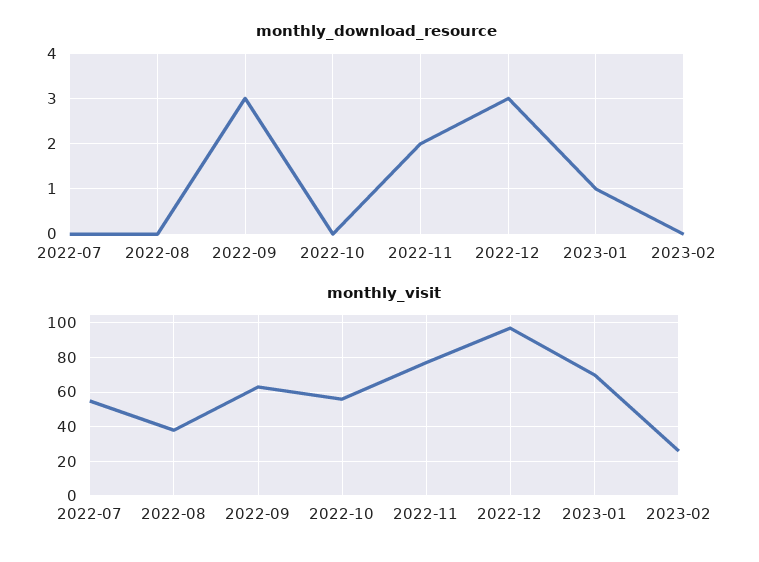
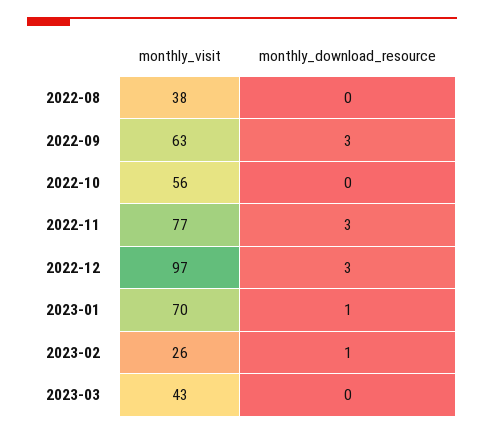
monthly_download_resource, 2022-07: 0 -> none
monthly_download_resource, 2022-11: 2 -> 3
monthly_download_resource, 2023-02: 0 -> 1
monthly_visit, 2022-07: 55 -> none
monthly_visit, 2023-03: none -> 43
monthly_download_resource, 2023-03: none -> 0

